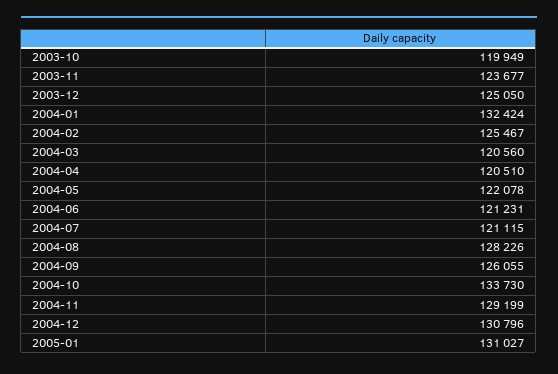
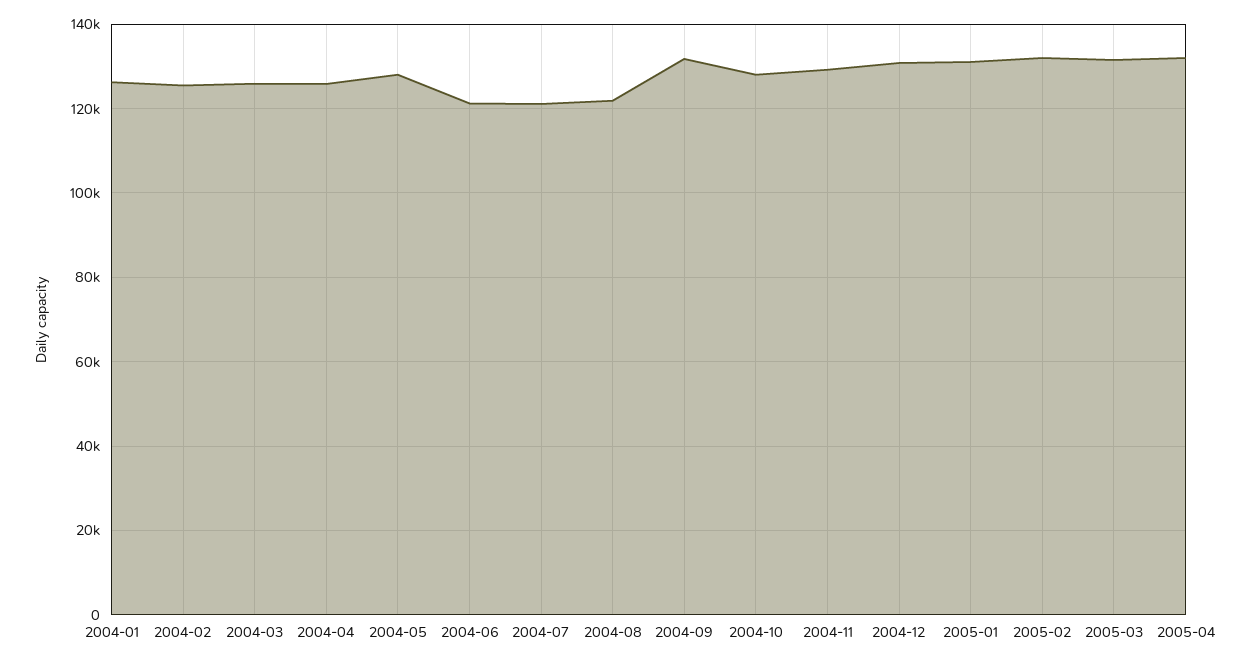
2003-10: 119949 -> none
2003-11: 123677 -> none
2003-12: 125050 -> none
2004-01: 132424 -> 126000
2004-03: 120560 -> 126000
2004-04: 120510 -> 126000
2004-05: 122078 -> 128000
2004-08: 128226 -> 122000
2004-09: 126055 -> 132000
2004-10: 133730 -> 128000
2005-02: none -> 132000
2005-03: none -> 132000
2005-04: none -> 132000

